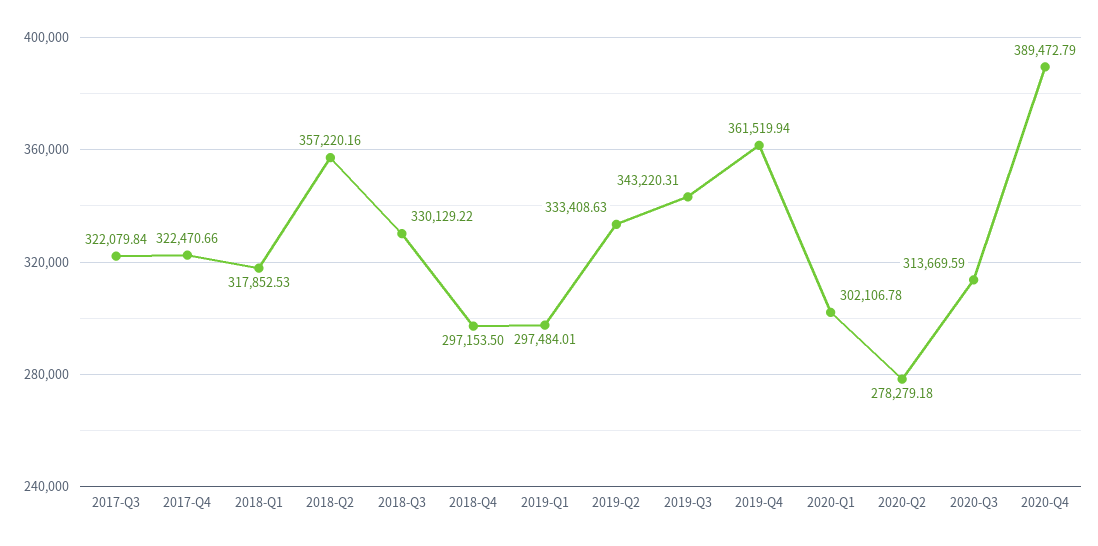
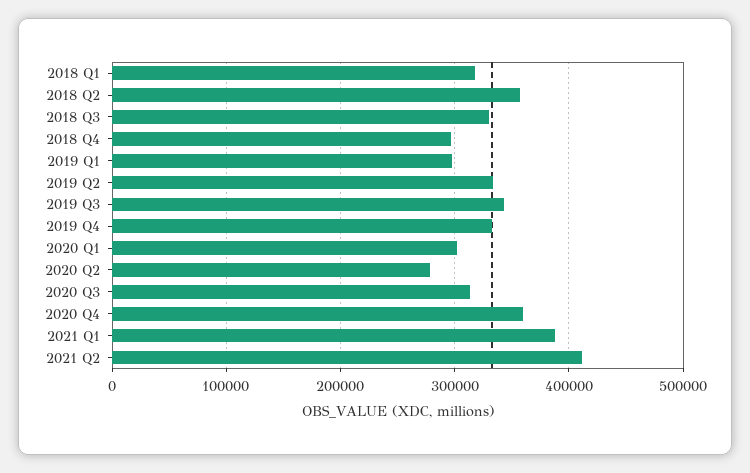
2017-Q3: 322079.84 -> none
2017-Q4: 322470.66 -> none
2019-Q4: 361519.94 -> 330000
2020-Q4: 389472.79 -> 360000
2021 Q1: none -> 390000
2021 Q2: none -> 410000

